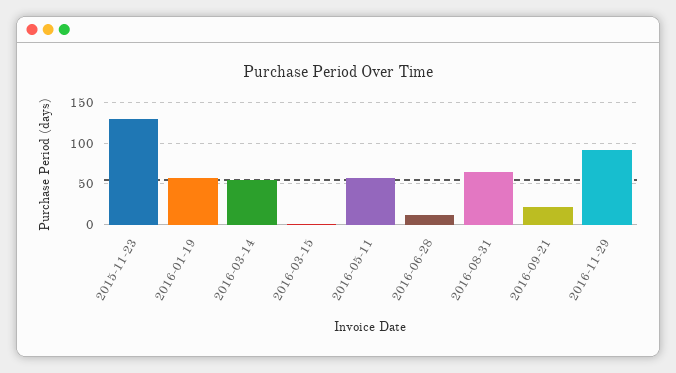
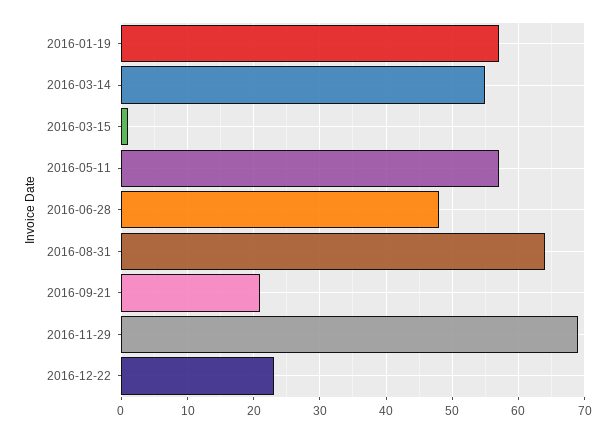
2015-11-23: 130 -> none
2016-06-28: 10 -> 48
2016-11-29: 90 -> 69
2016-12-22: none -> 23

